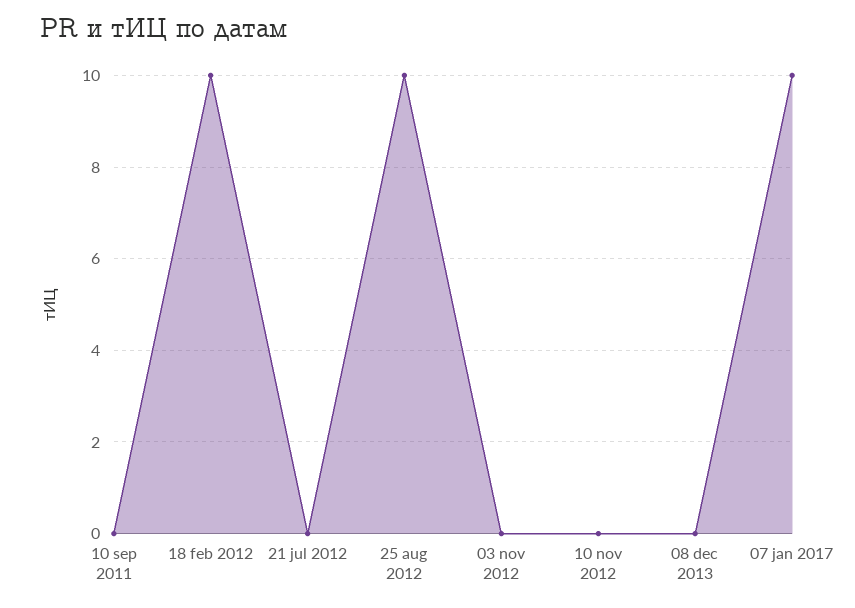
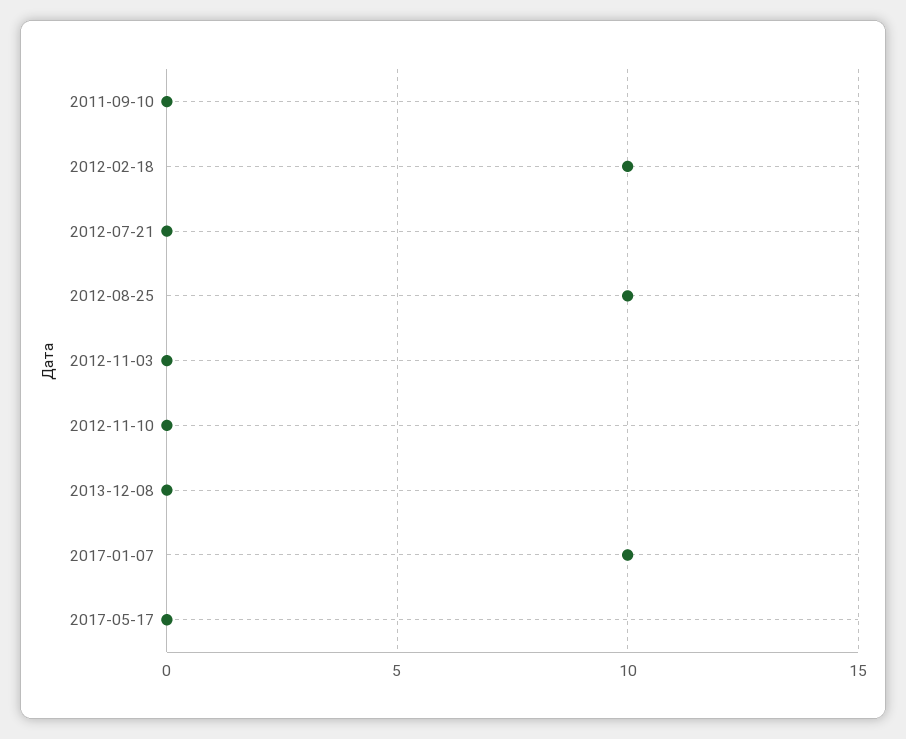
2017-05-17: none -> 0

